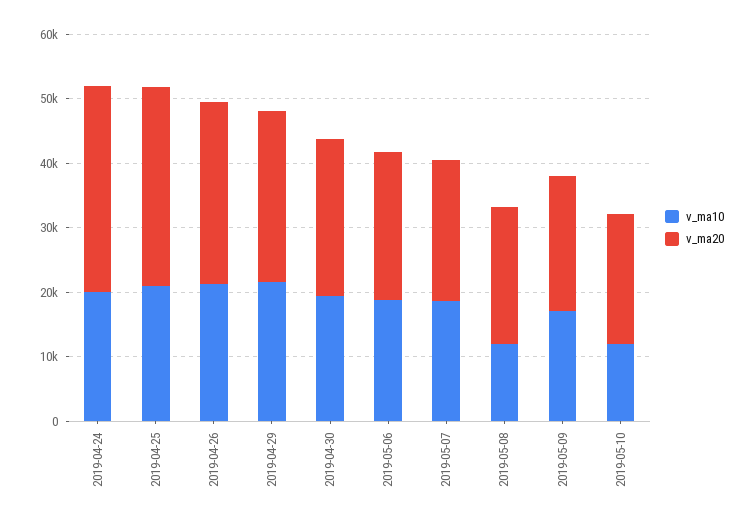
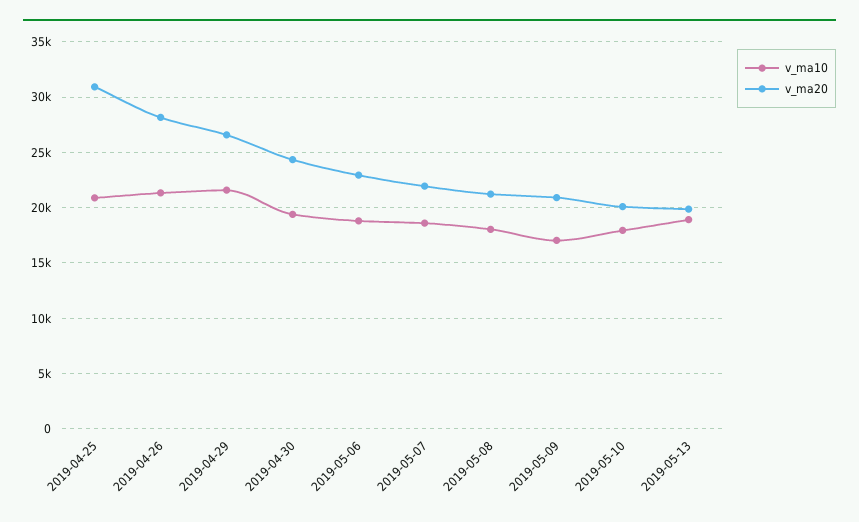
v_ma10, 2019-04-24: 20000 -> none
v_ma20, 2019-04-24: 32000 -> none
v_ma10, 2019-05-08: 12000 -> 18000
v_ma10, 2019-05-10: 12000 -> 18000
v_ma10, 2019-05-13: none -> 19000
v_ma20, 2019-05-13: none -> 20000

